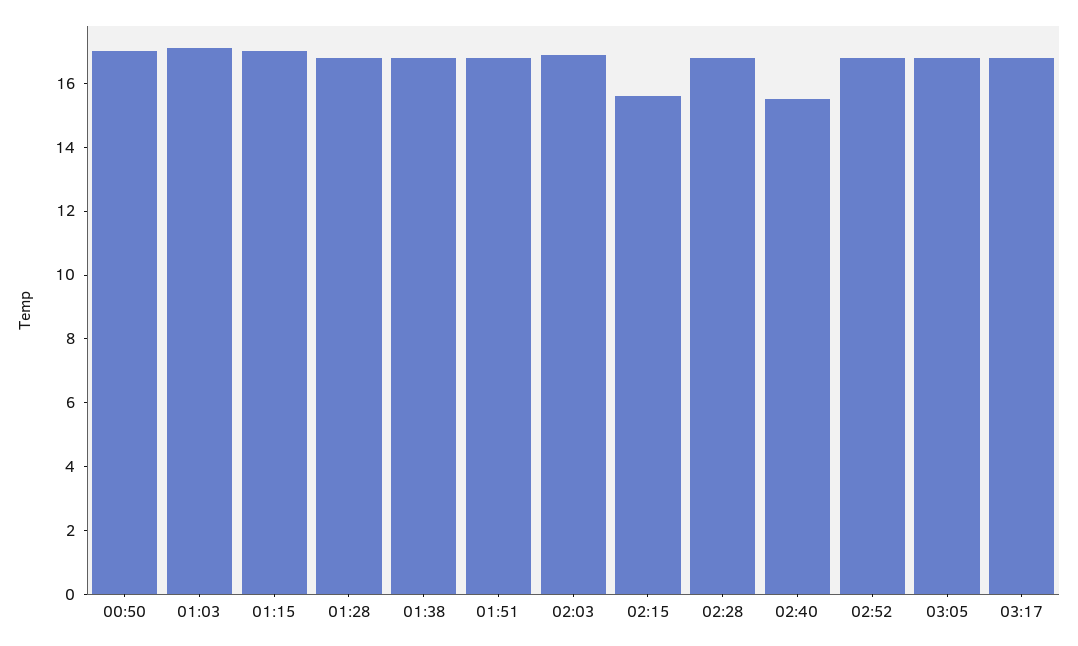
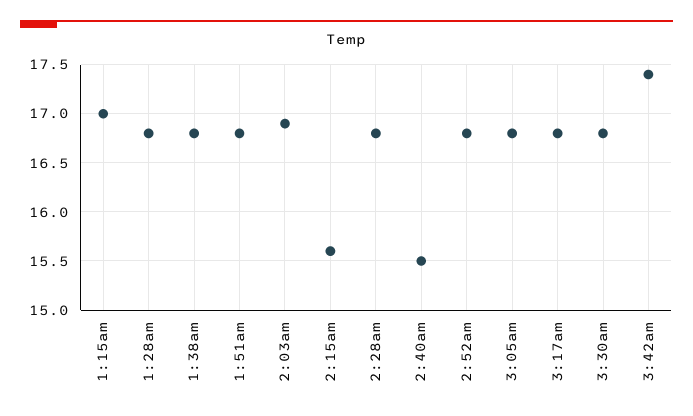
00:50: 17 -> none
01:03: 17 -> none
3:30am: none -> 16.8
3:42am: none -> 17.4

